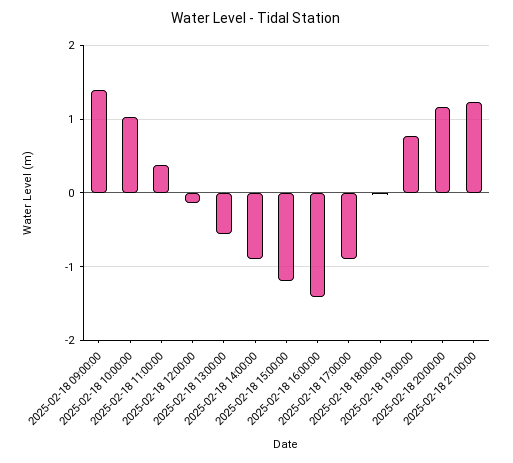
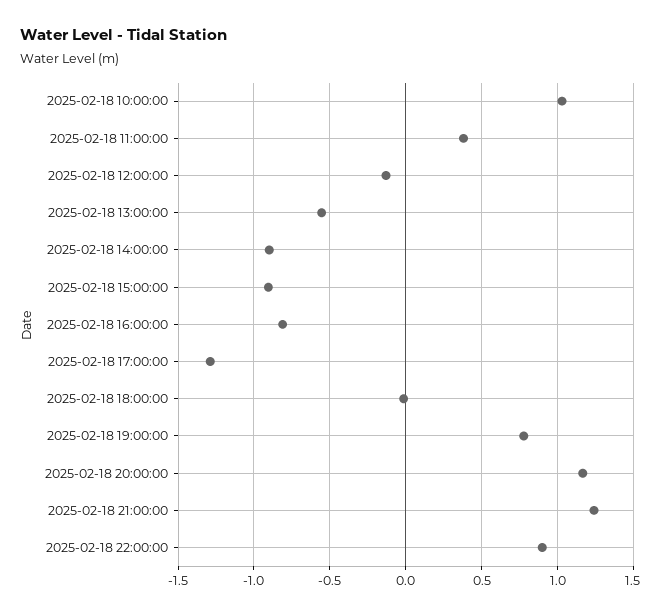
2025-02-18 09:00:00: 1.4 -> none
2025-02-18 15:00:00: -1.2 -> -0.9
2025-02-18 16:00:00: -1.4 -> -0.8
2025-02-18 17:00:00: -0.9 -> -1.3
2025-02-18 22:00:00: none -> 0.9

